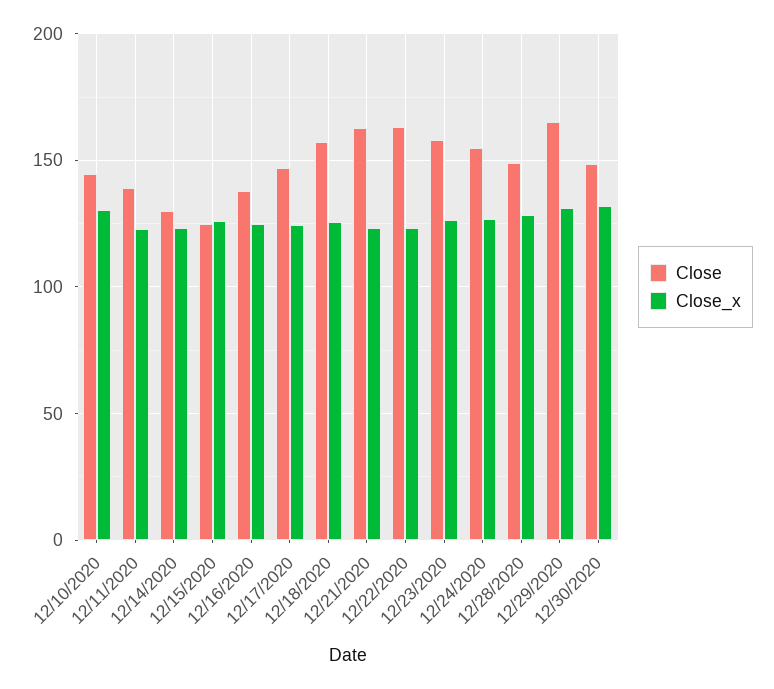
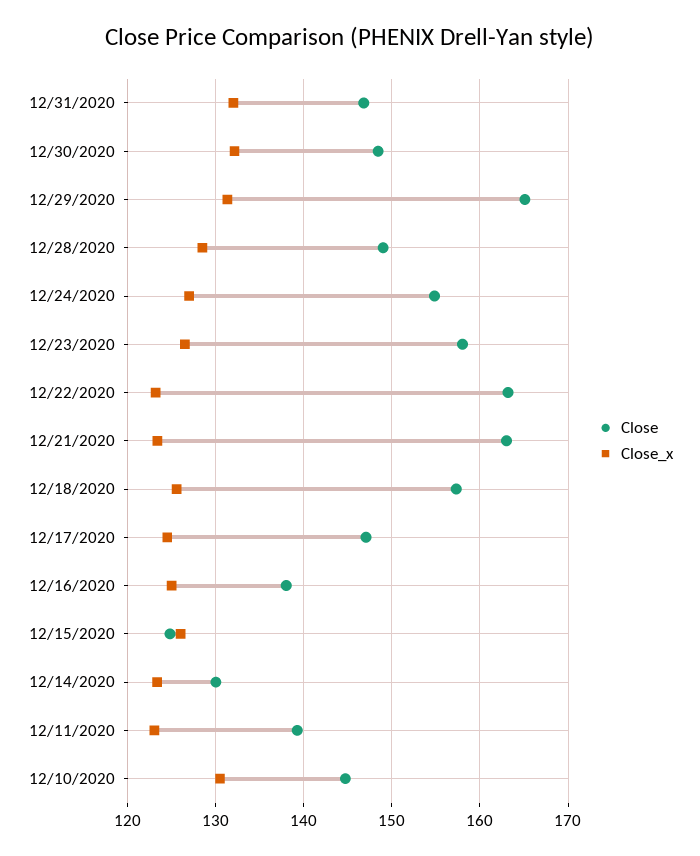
Close, 12/31/2020: none -> 147
Close_x, 12/31/2020: none -> 132

